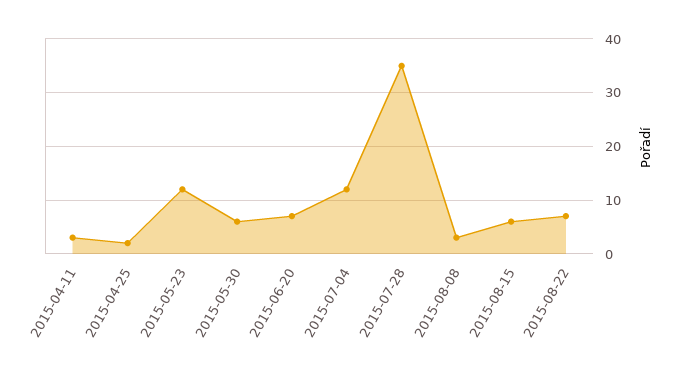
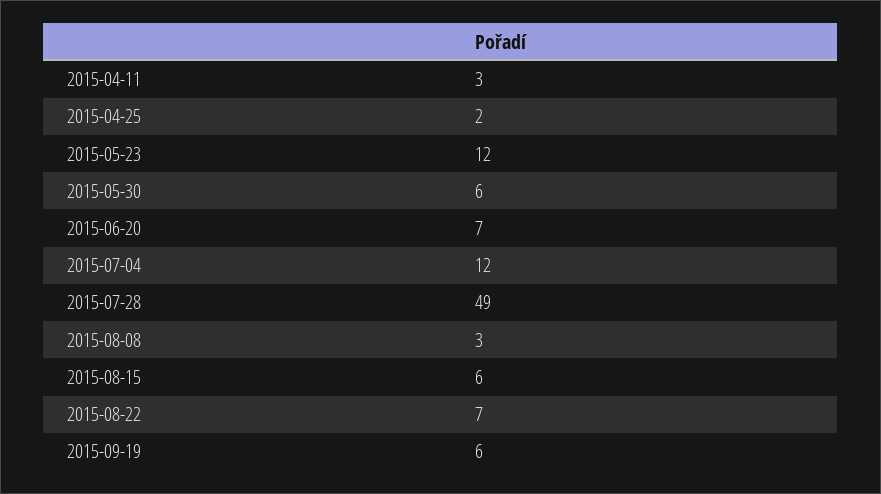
2015-07-28: 35 -> 49
2015-09-19: none -> 6

